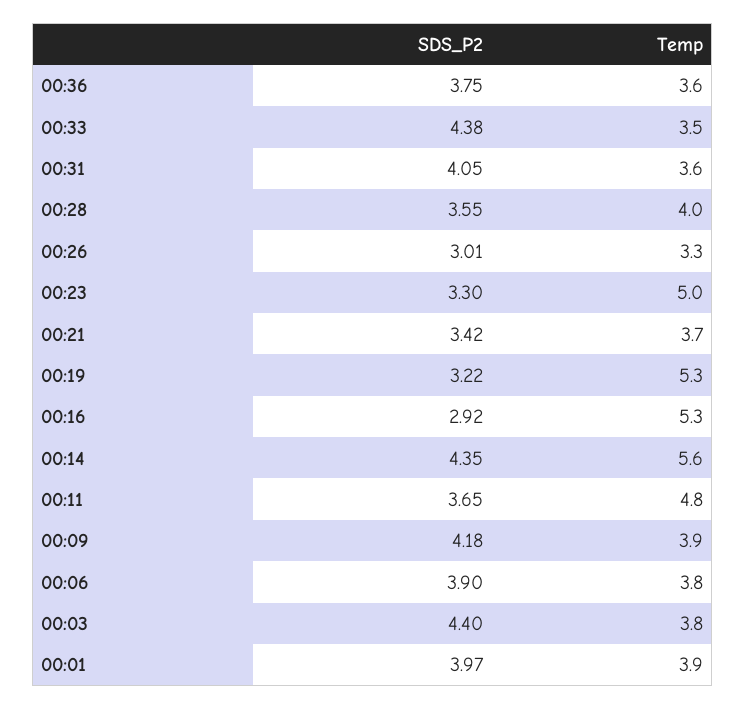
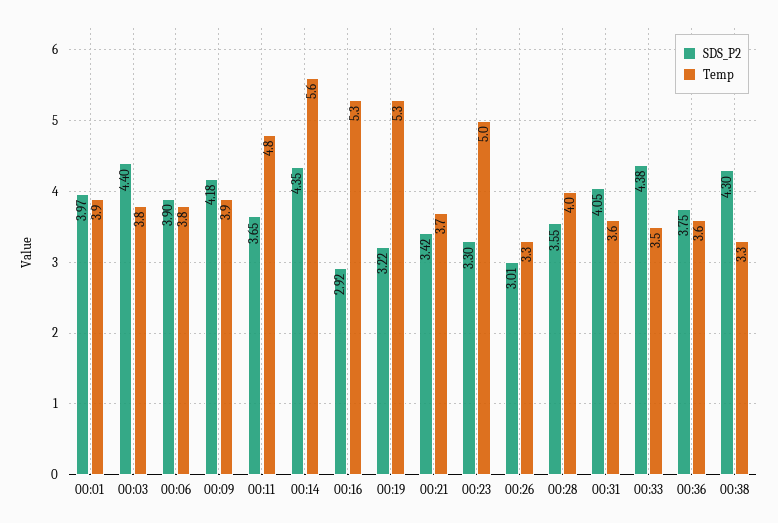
SDS_P2, 00:38: none -> 4.3
Temp, 00:38: none -> 3.3

